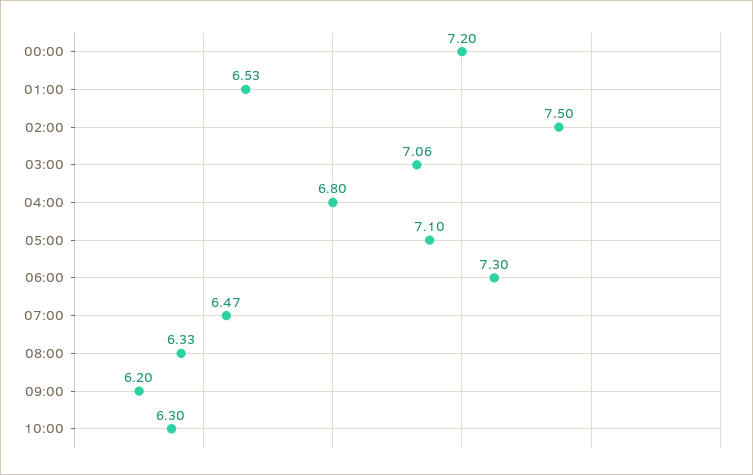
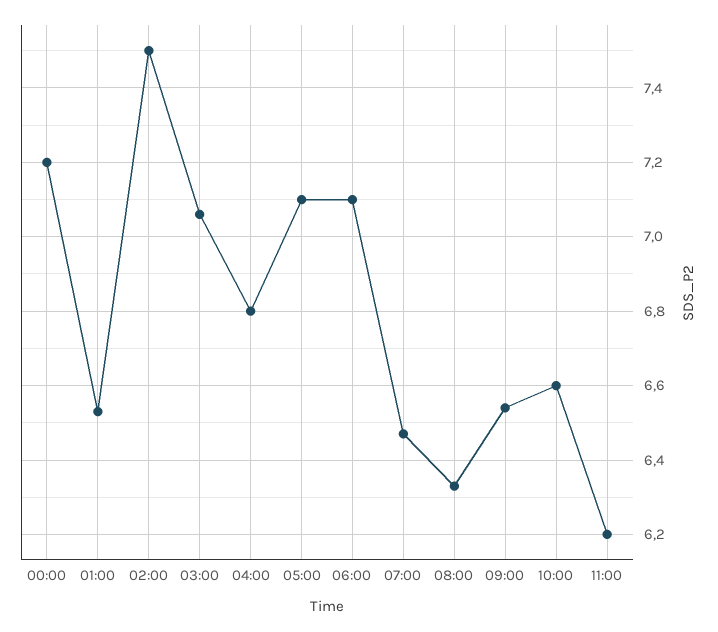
06:00: 7.3 -> 7.1
09:00: 6.2 -> 6.55
10:00: 6.3 -> 6.6
11:00: none -> 6.2

